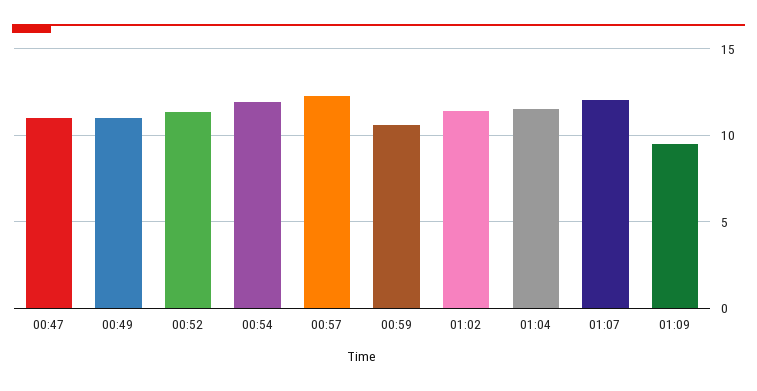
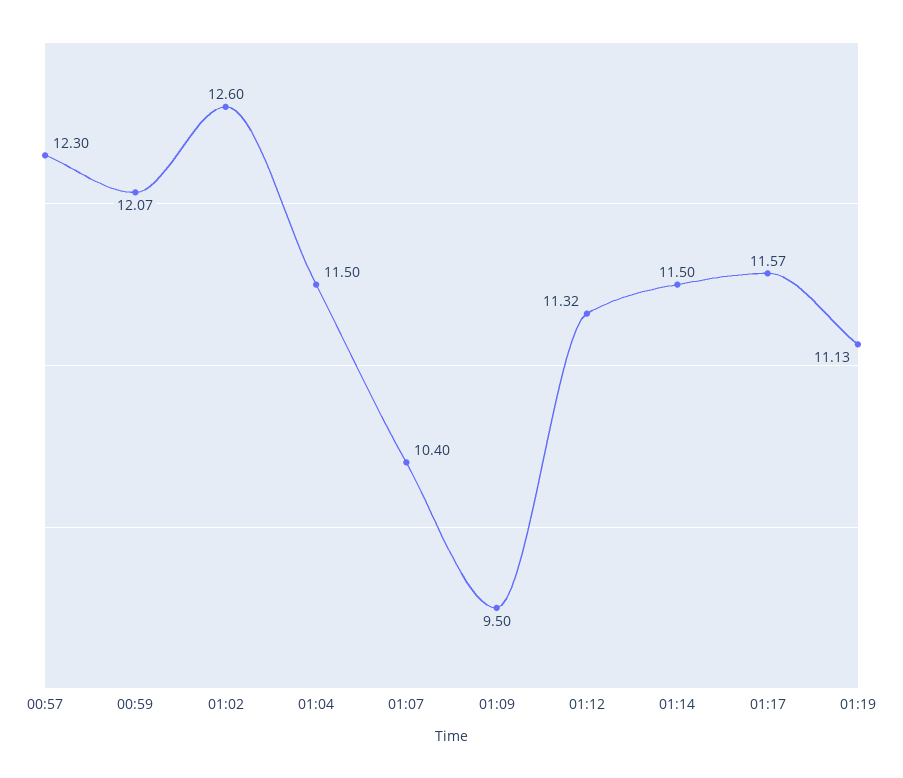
00:47: 11 -> none
00:49: 11 -> none
00:52: 11.5 -> none
00:54: 12 -> none
00:59: 10.5 -> 12.07
01:02: 11.5 -> 12.6
01:07: 12 -> 10.4
01:12: none -> 11.32
01:14: none -> 11.5
01:17: none -> 11.57
01:19: none -> 11.13

